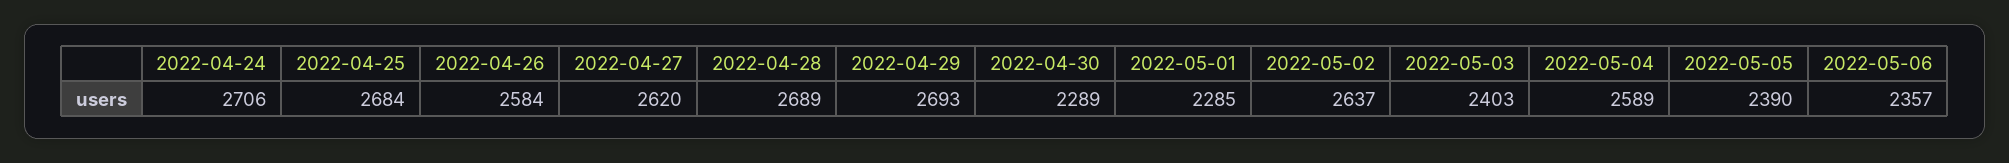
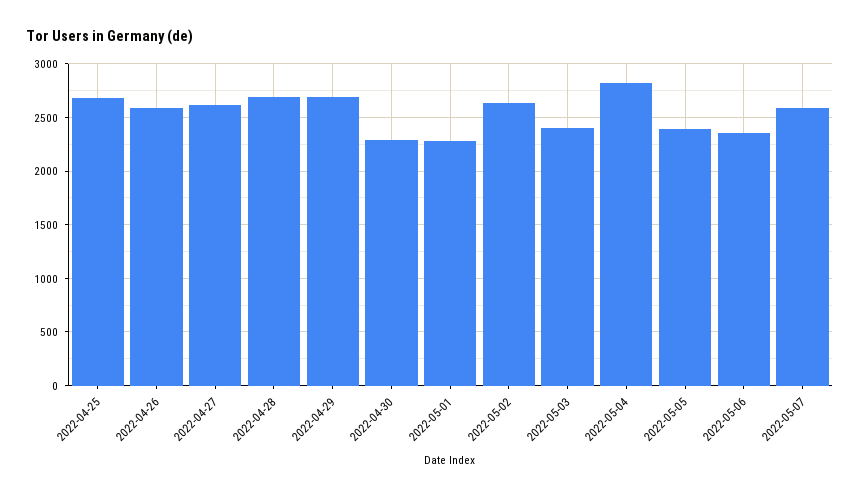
2022-04-24: 2706 -> none
2022-05-04: 2589 -> 2800
2022-05-07: none -> 2600

